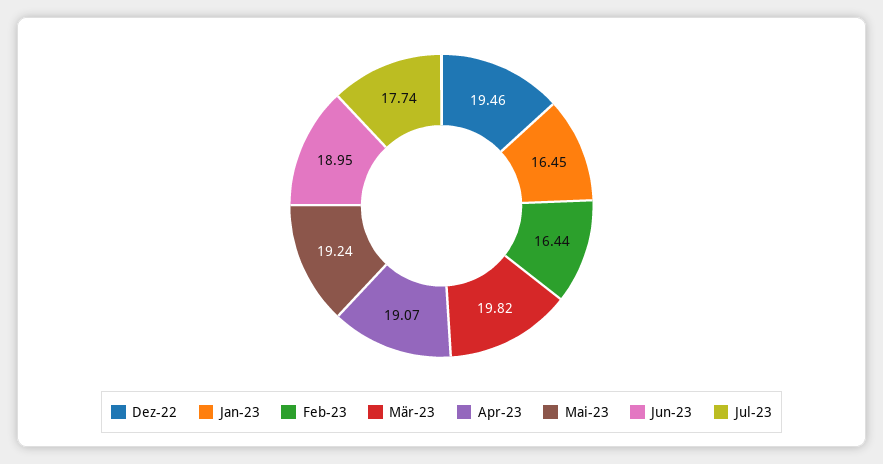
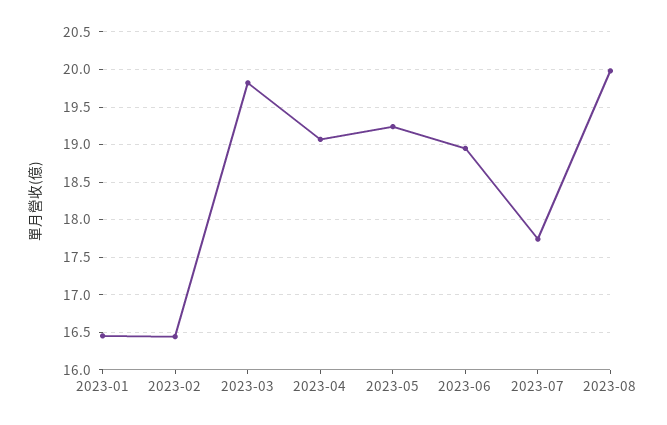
Dez-22: 19.46 -> none
2023-08: none -> 20

